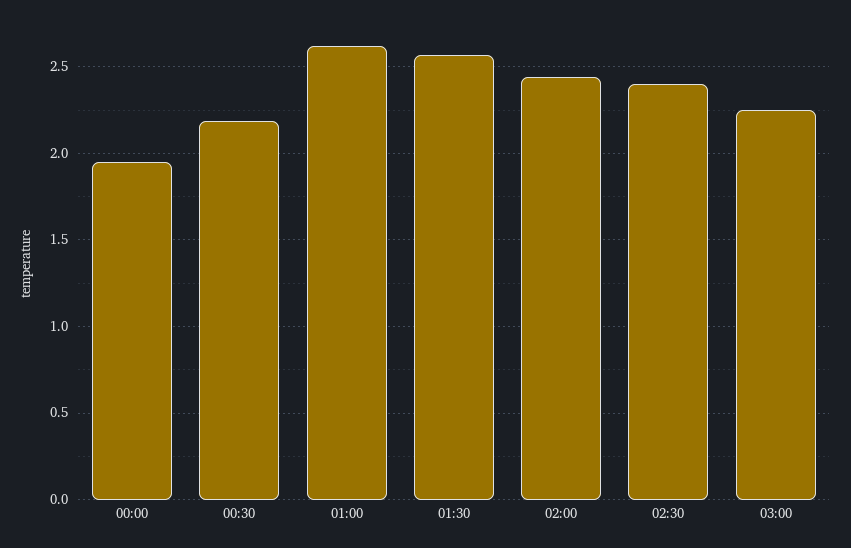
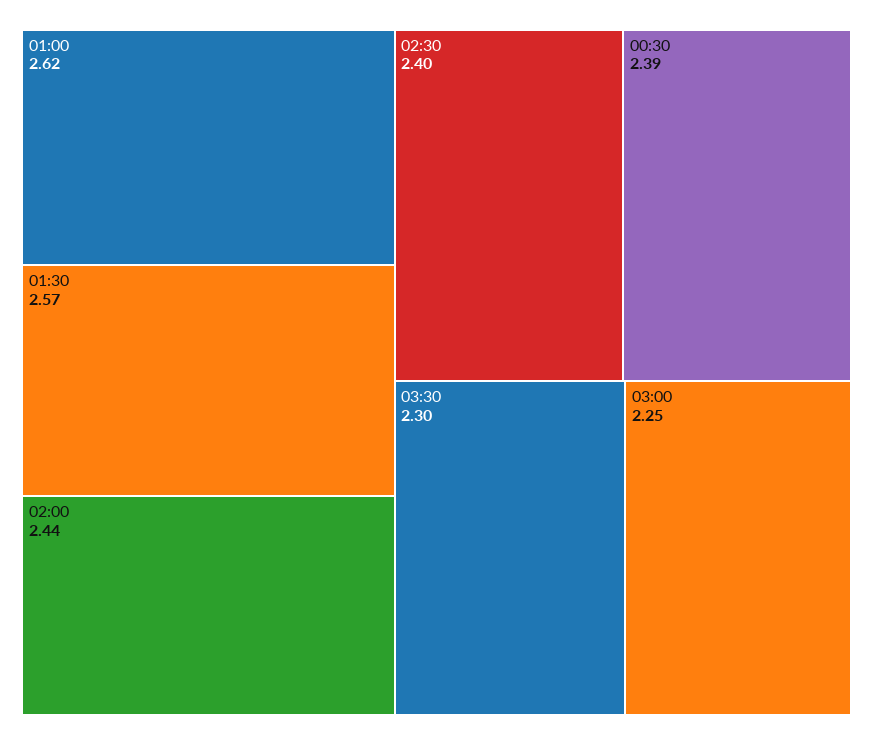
00:00: 1.95 -> none
00:30: 2.2 -> 2.39
03:30: none -> 2.3

